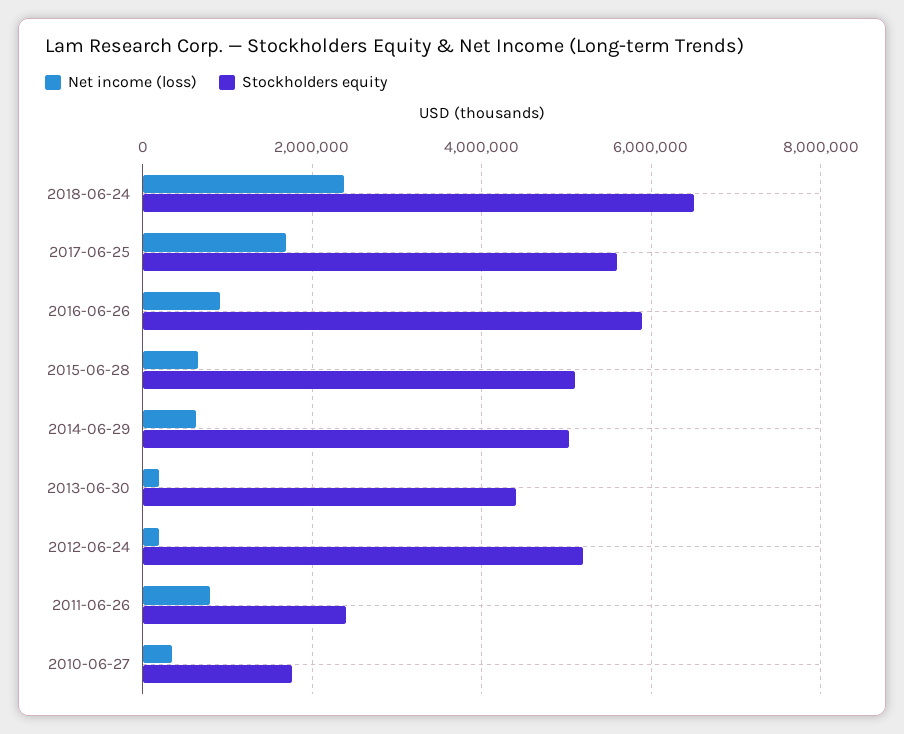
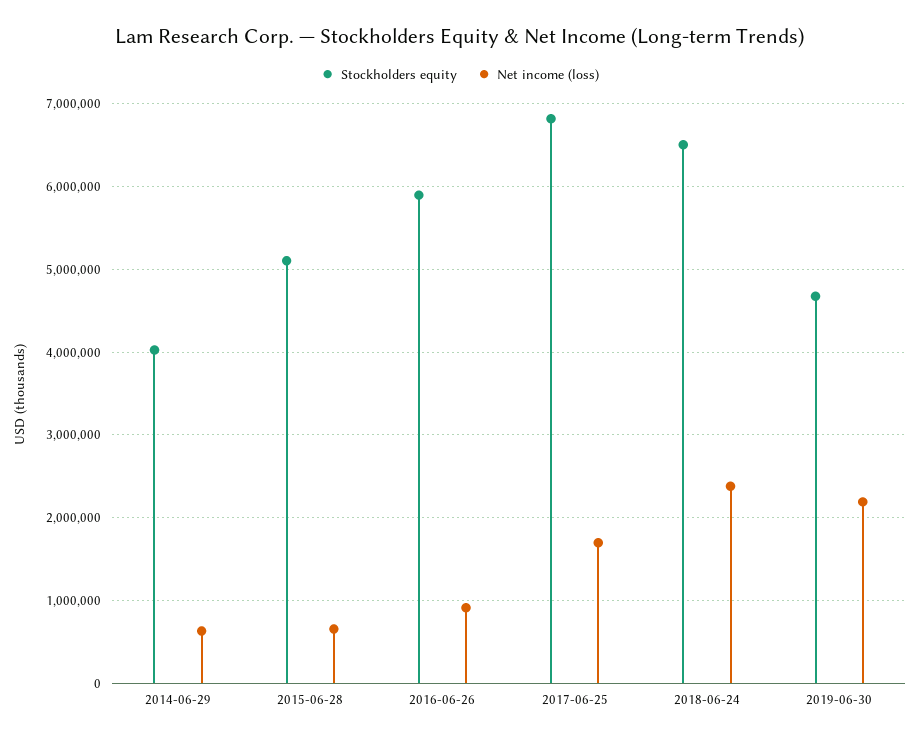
Stockholders equity, 2017-06-25: 5600000 -> 6800000
Stockholders equity, 2014-06-29: 5000000 -> 4000000
Net income (loss), 2013-06-30: 200000 -> none
Stockholders equity, 2013-06-30: 4400000 -> none
Net income (loss), 2012-06-24: 200000 -> none
Stockholders equity, 2012-06-24: 5200000 -> none
Net income (loss), 2011-06-26: 800000 -> none
Stockholders equity, 2011-06-26: 2400000 -> none
Net income (loss), 2010-06-27: 400000 -> none
Stockholders equity, 2010-06-27: 1800000 -> none
Stockholders equity, 2019-06-30: none -> 4700000
Net income (loss), 2019-06-30: none -> 2200000

